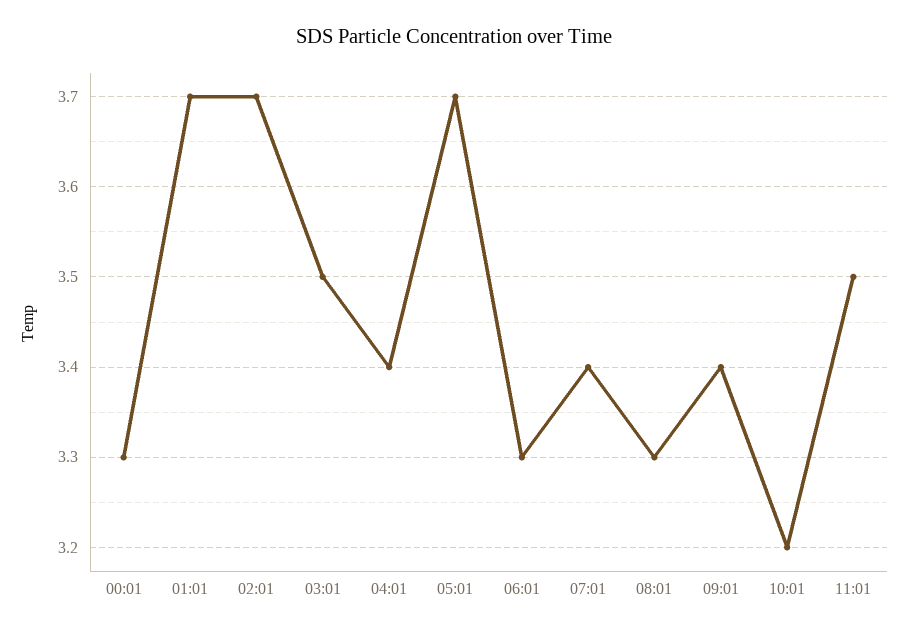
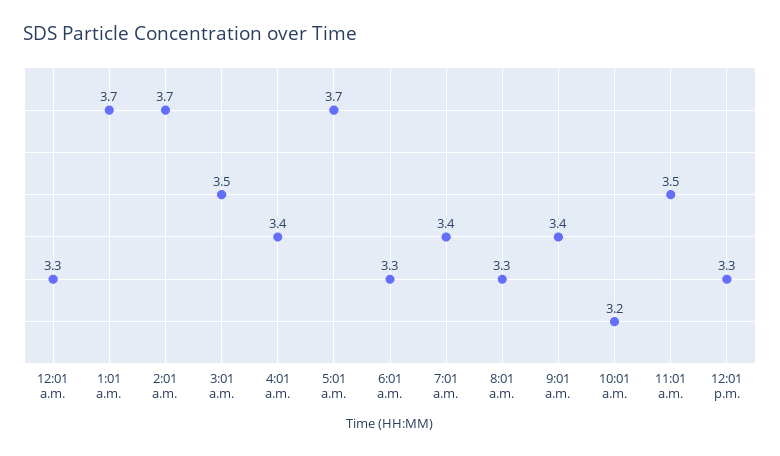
12:01 p.m.: none -> 3.3

